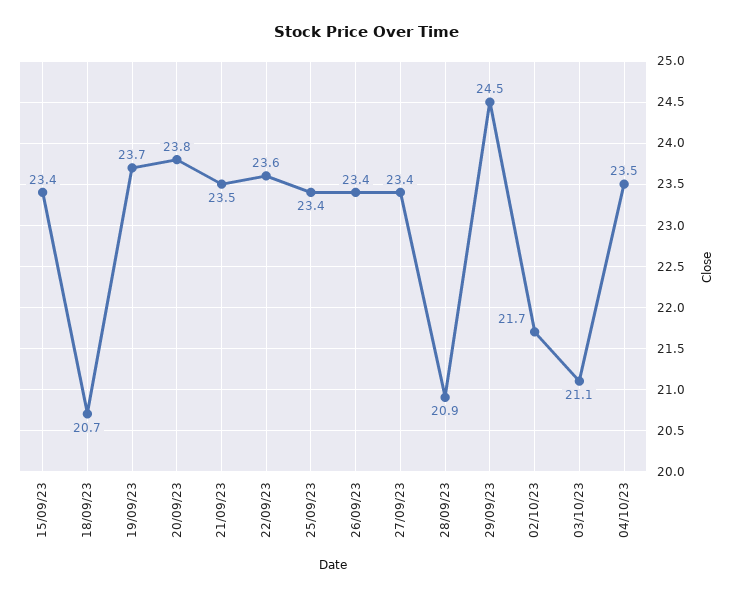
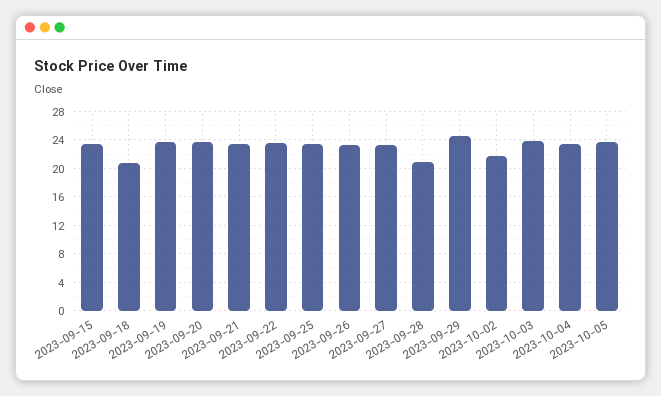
03/10/23: 21.1 -> 24
2023-10-05: none -> 24

